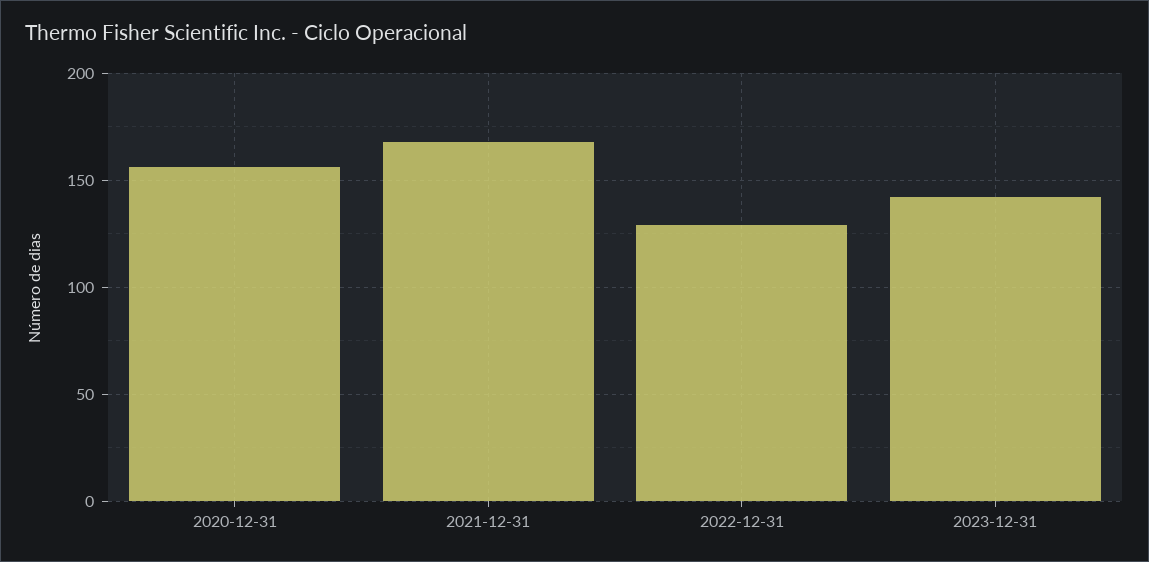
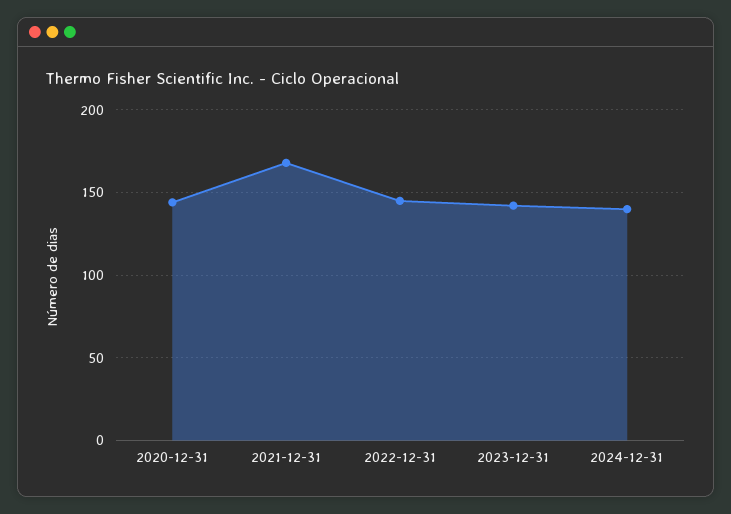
2020-12-31: 155 -> 145
2022-12-31: 130 -> 145
2024-12-31: none -> 140

